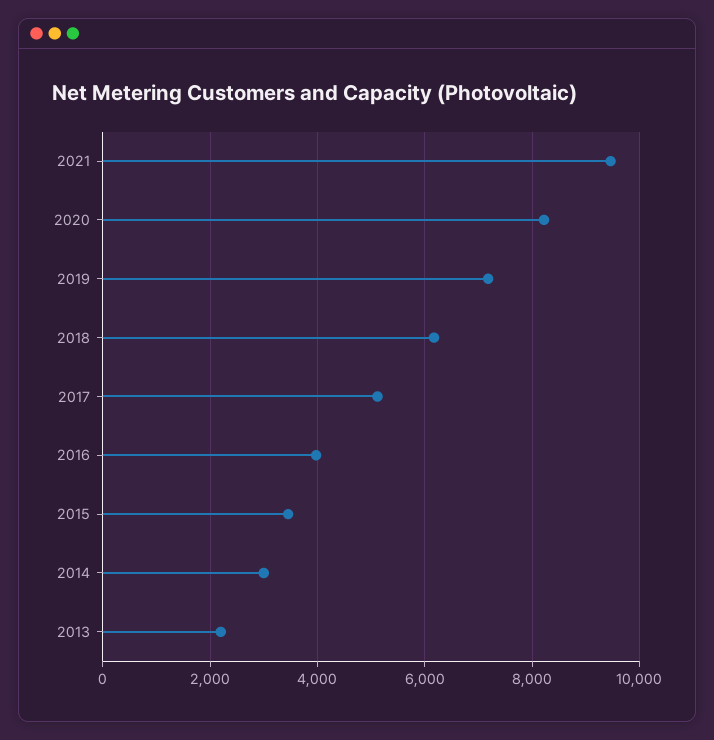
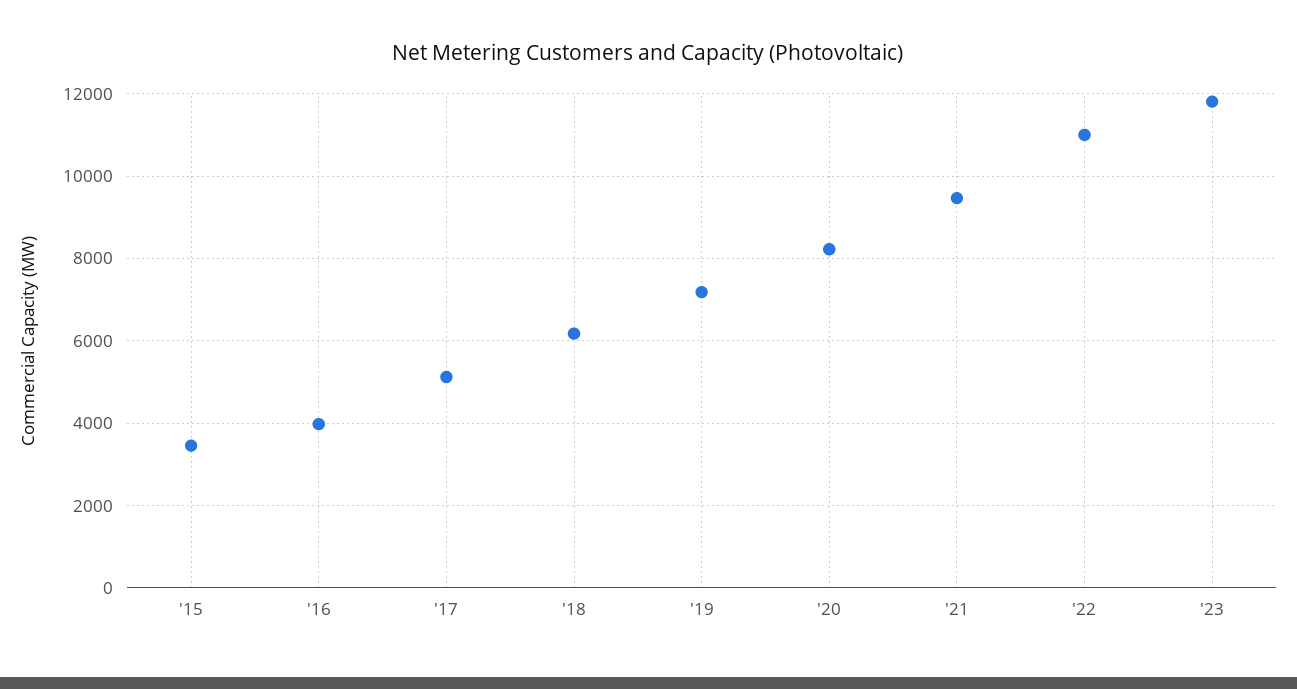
2014: 3000 -> none
2013: 2200 -> none
'22: none -> 11000
'23: none -> 11800

